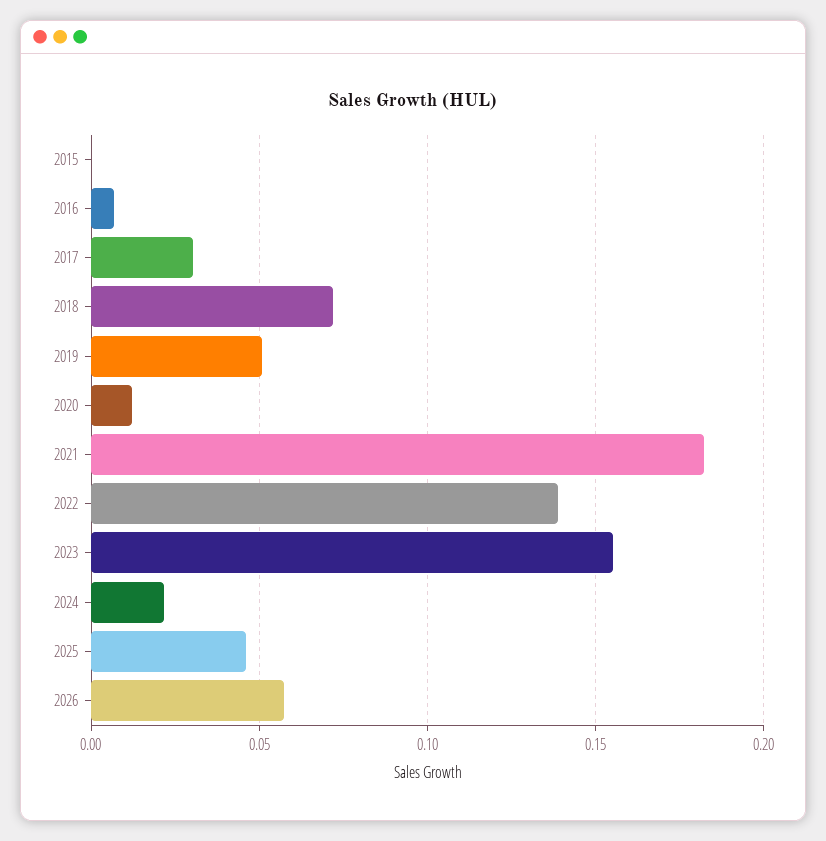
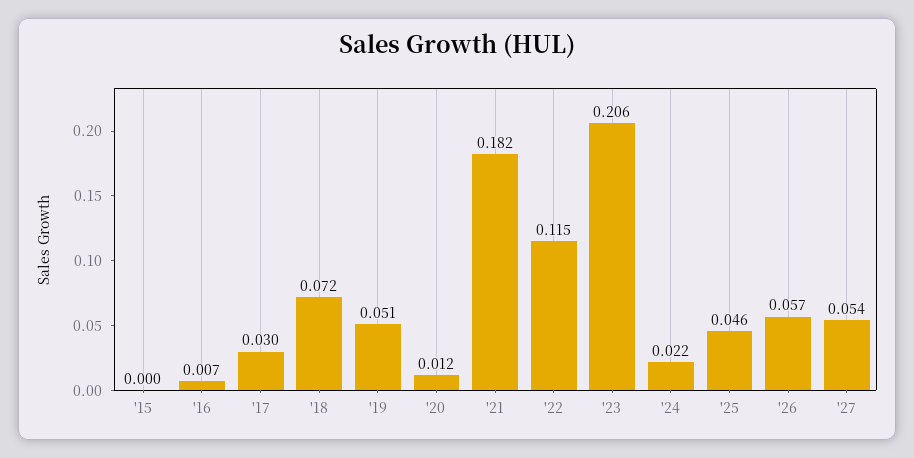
2022: 0.14 -> 0.115
2023: 0.155 -> 0.206
'27: none -> 0.054

